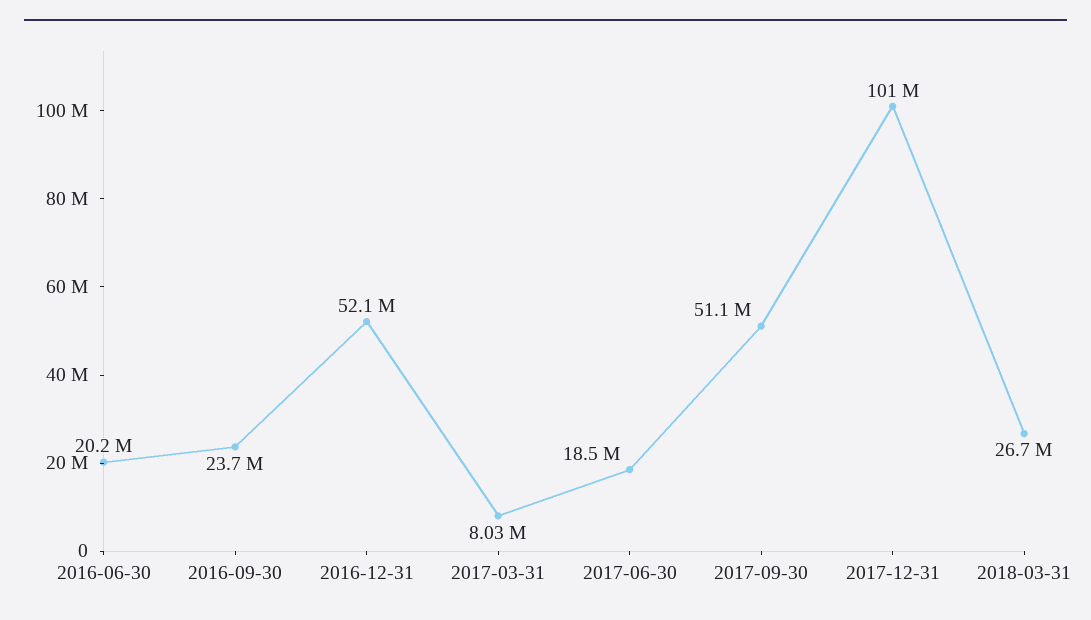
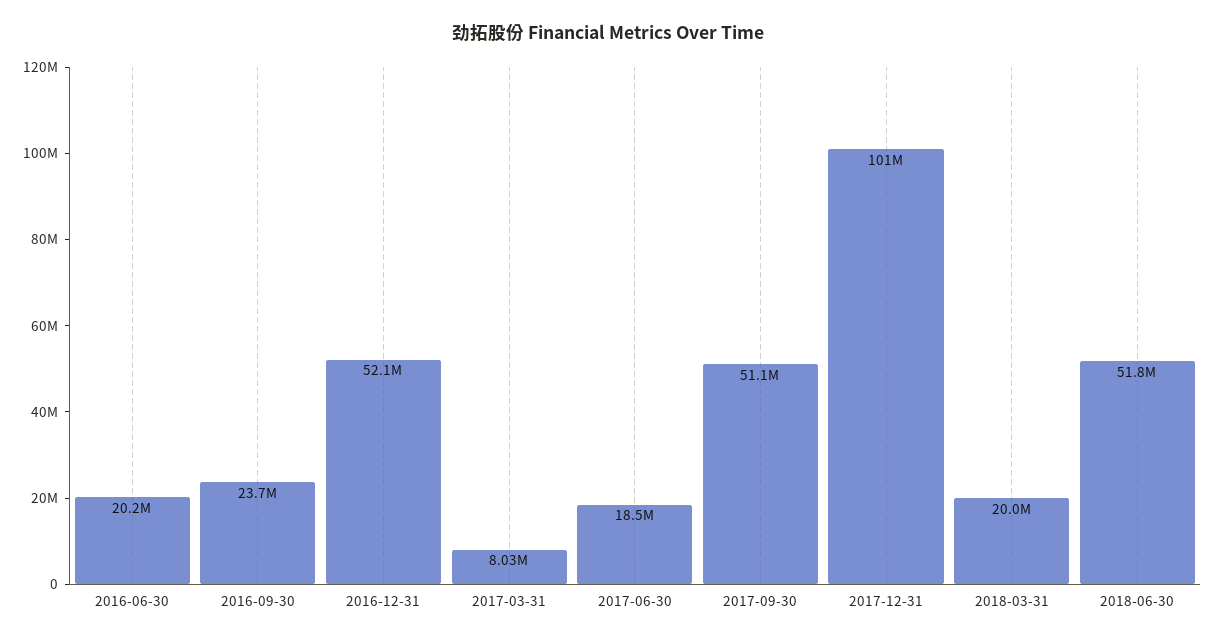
2018-03-31: 26700000 -> 20000000
2018-06-30: none -> 51800000

